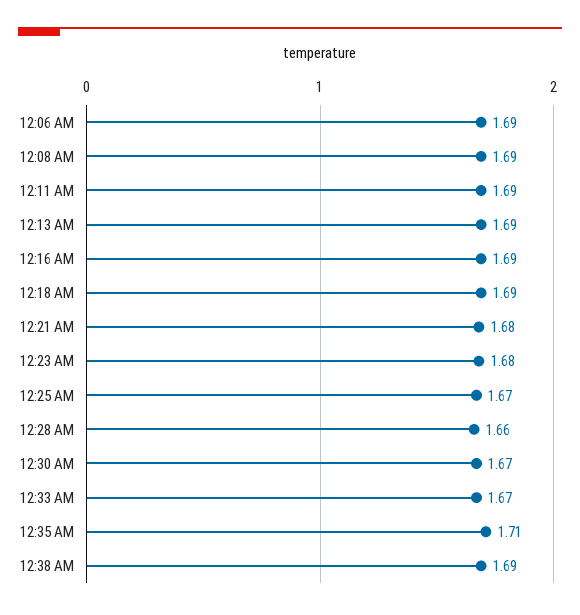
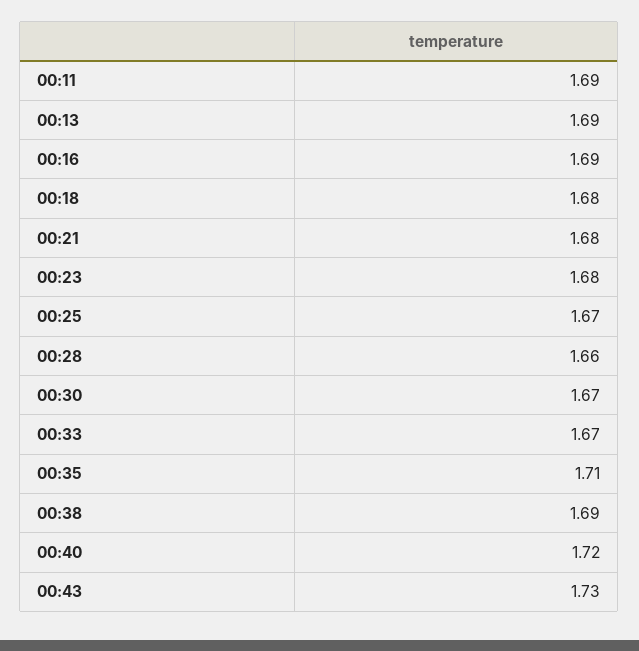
12:06 AM: 1.69 -> none
12:08 AM: 1.69 -> none
12:18 AM: 1.69 -> 1.68
00:40: none -> 1.72
00:43: none -> 1.73

